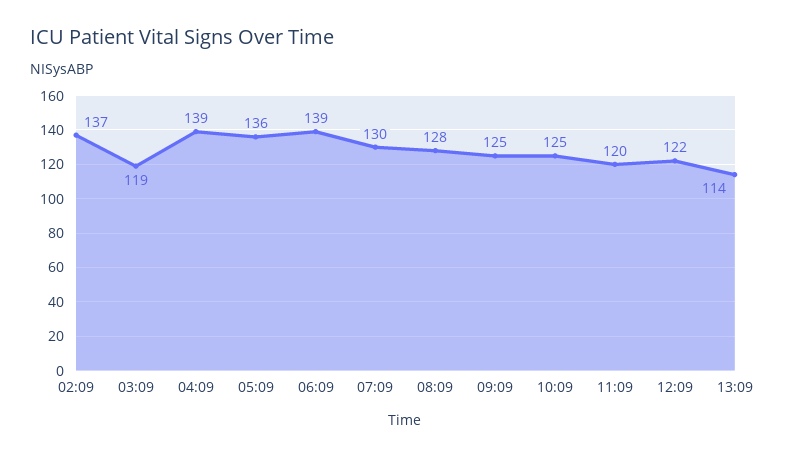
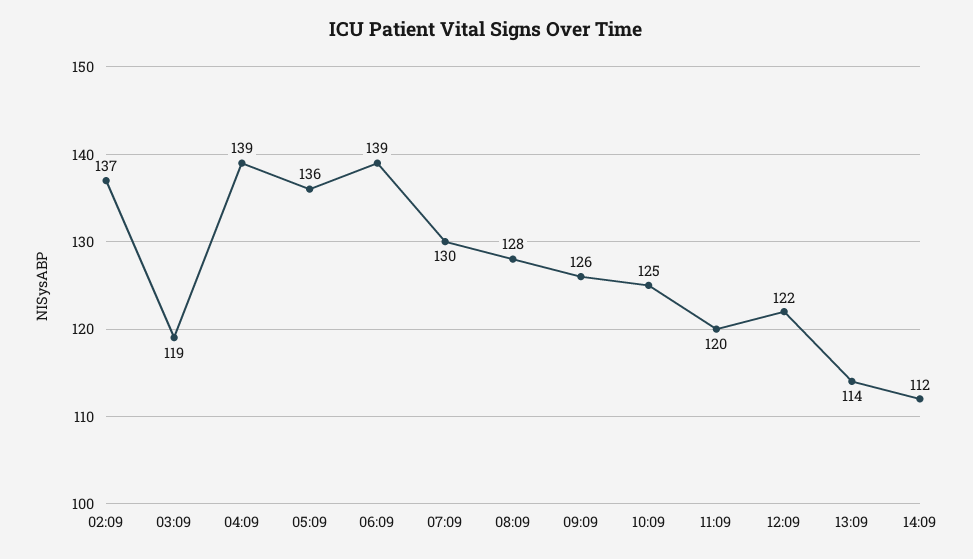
09:09: 125 -> 126
14:09: none -> 112

